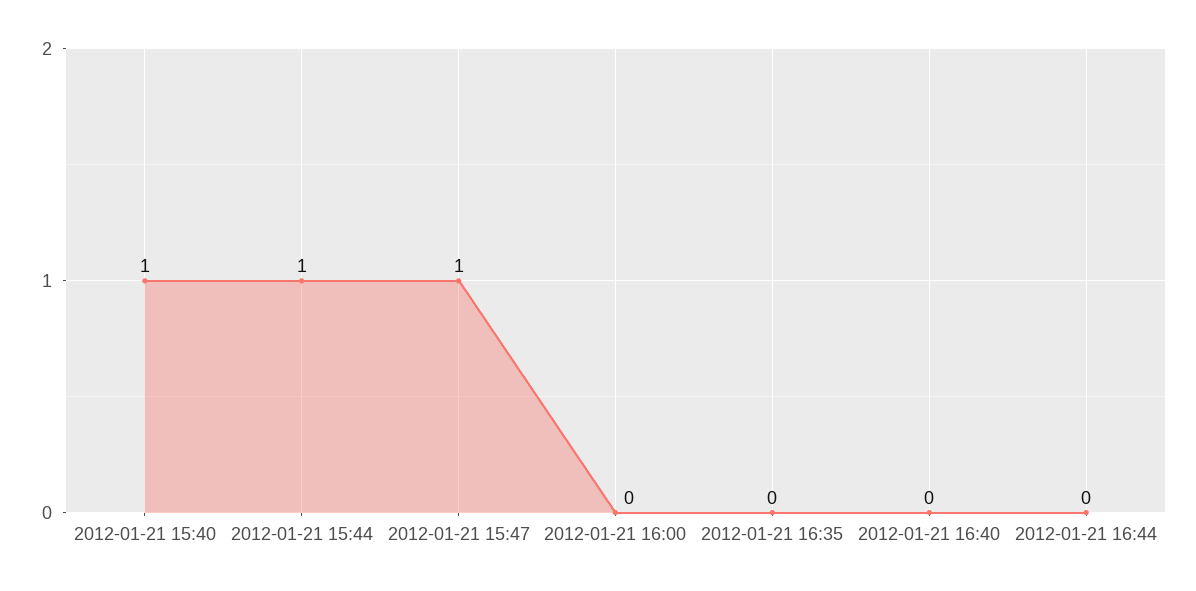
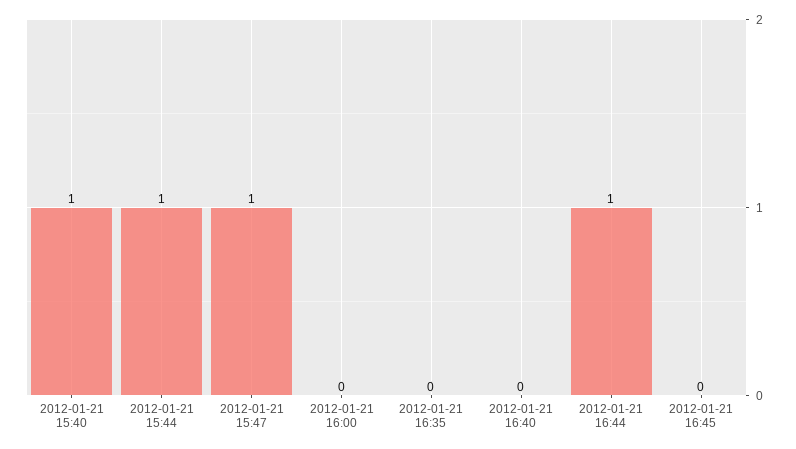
2012-01-21 16:44: 0 -> 1
2012-01-21 16:45: none -> 0

